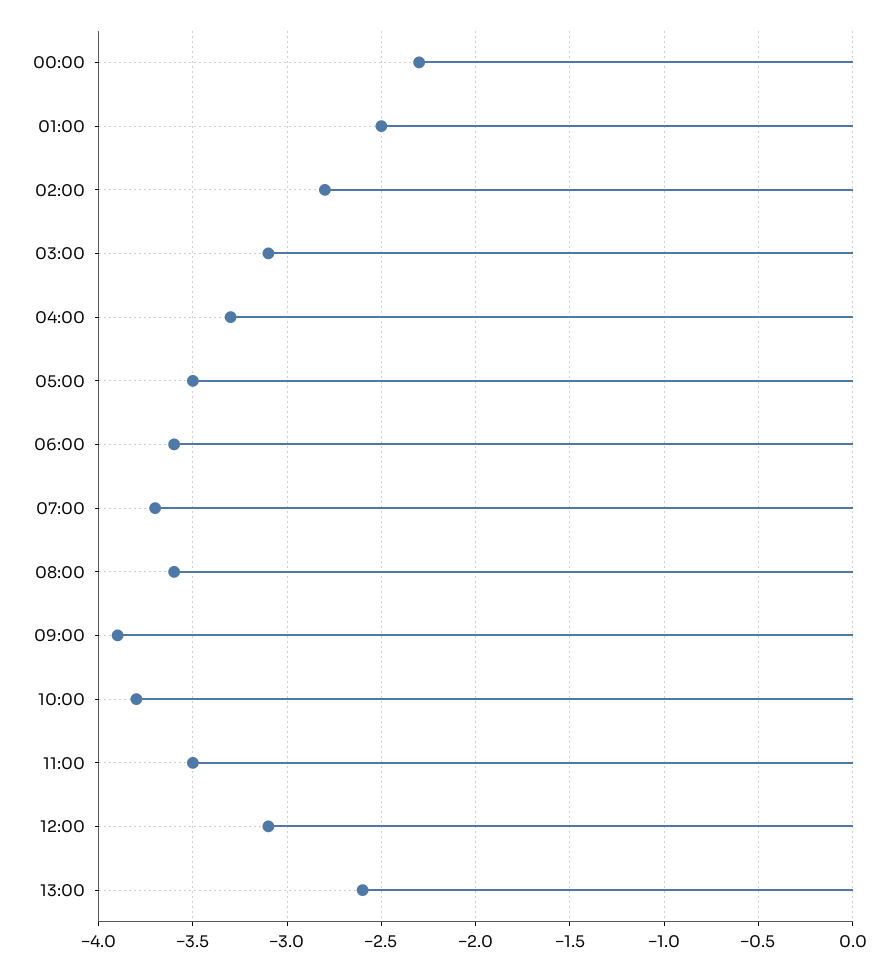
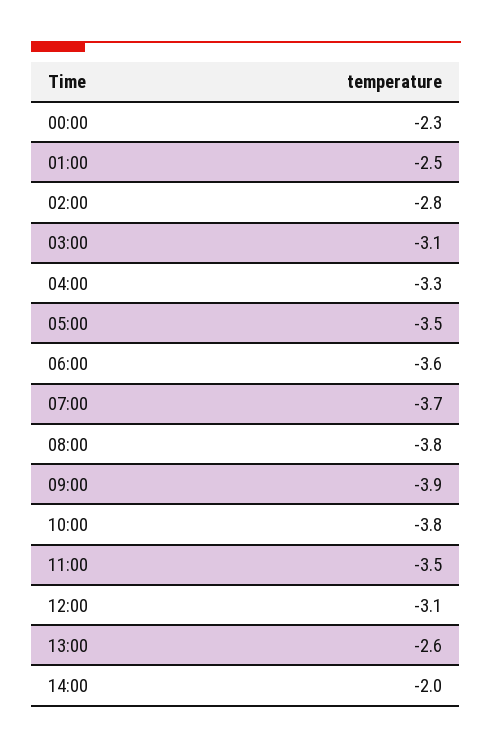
08:00: -3.6 -> -3.8
14:00: none -> -2

